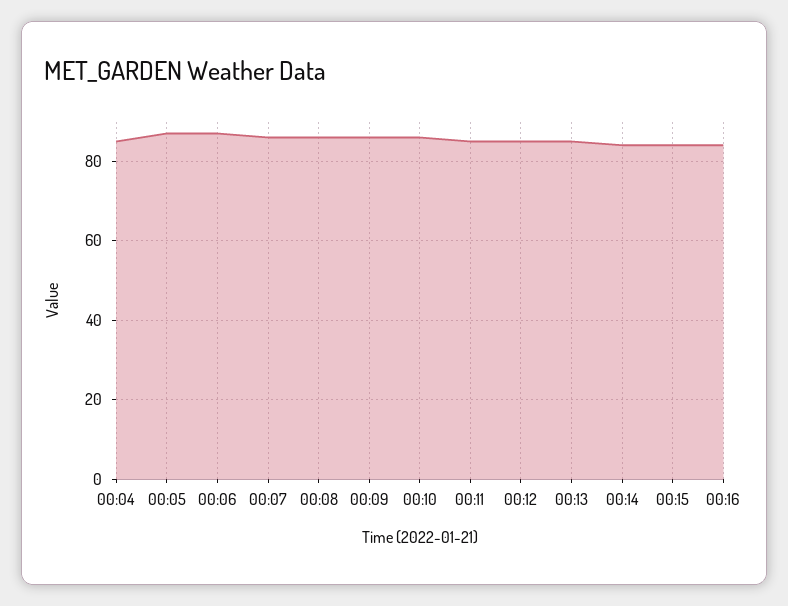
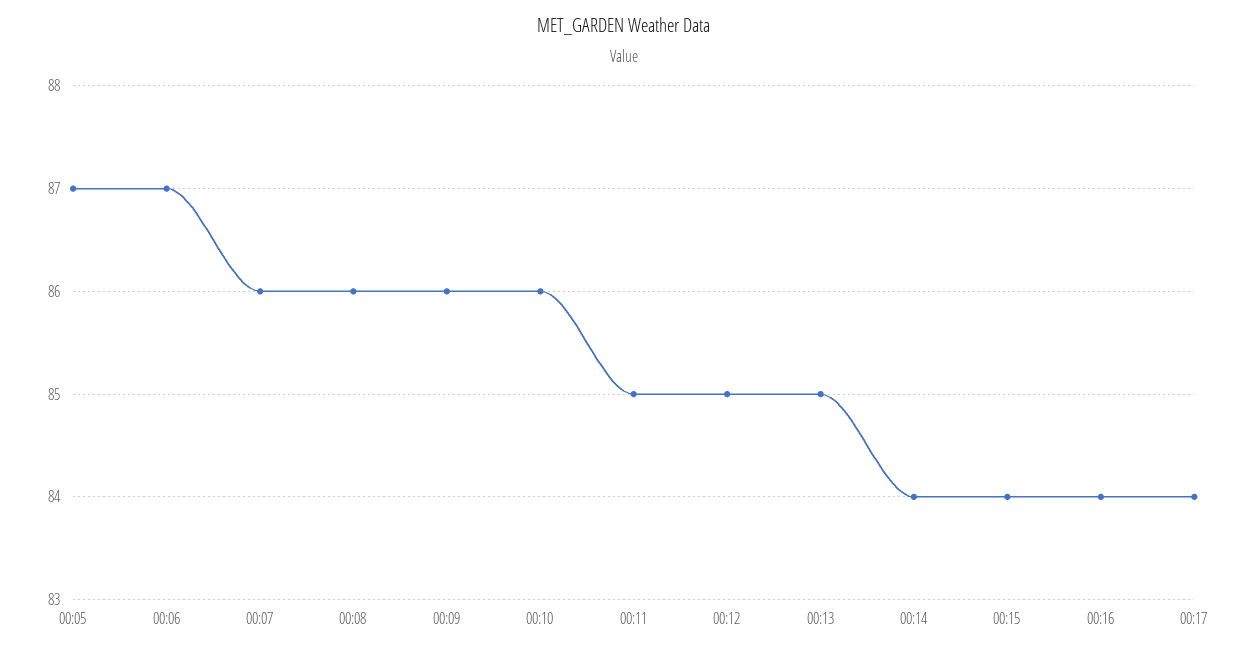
00:04: 85 -> none
00:17: none -> 84

